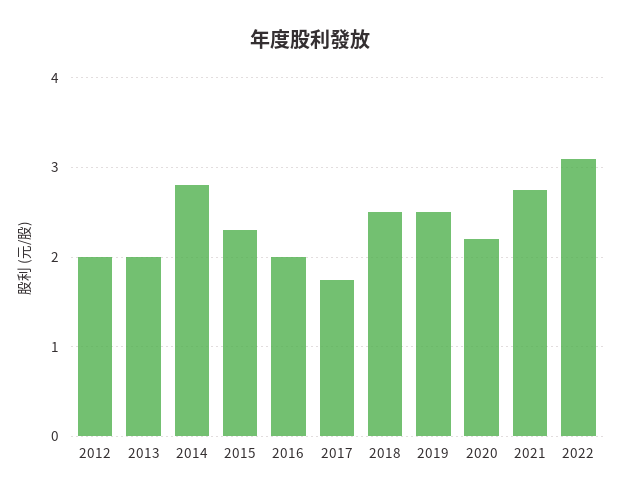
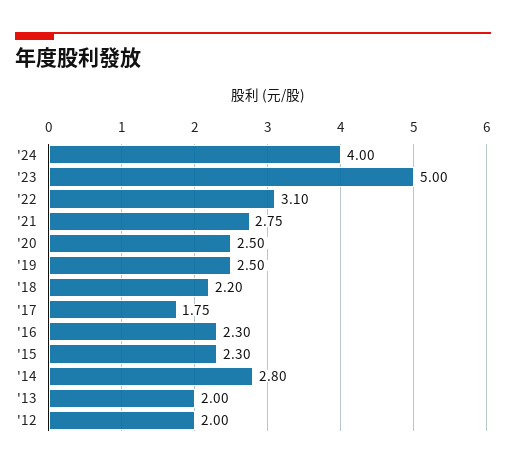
2016: 2 -> 2.3
2018: 2.5 -> 2.2
2020: 2.2 -> 2.5
'24: none -> 4
'23: none -> 5

